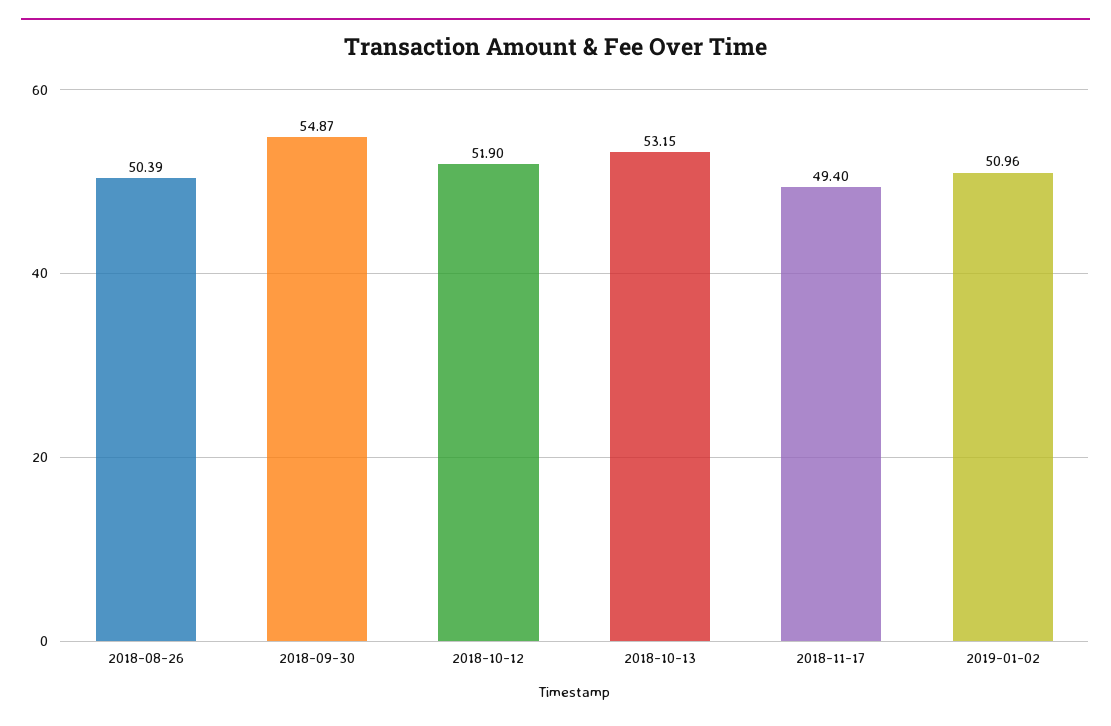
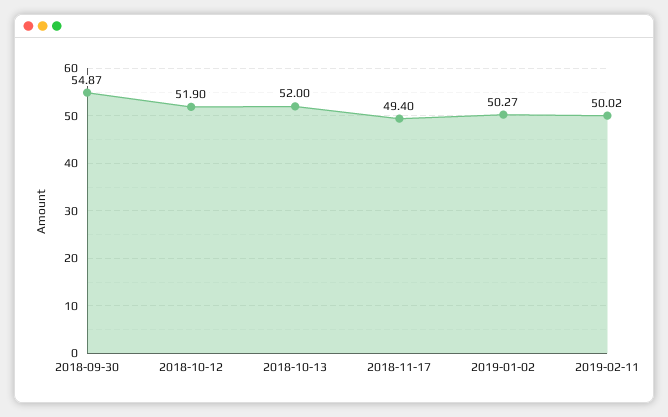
2018-08-26: 50.39 -> none
2018-10-13: 53.15 -> 52
2019-01-02: 50.96 -> 50.27
2019-02-11: none -> 50.02

